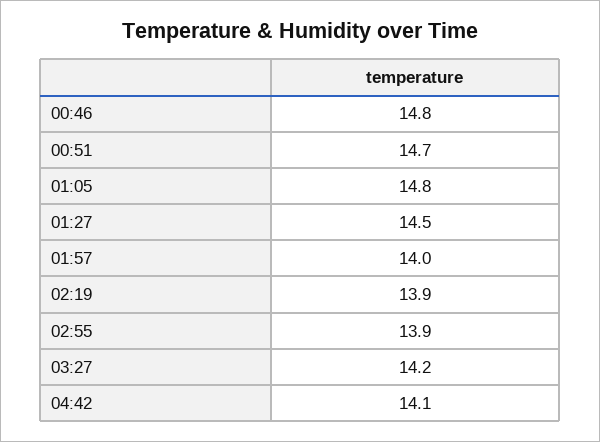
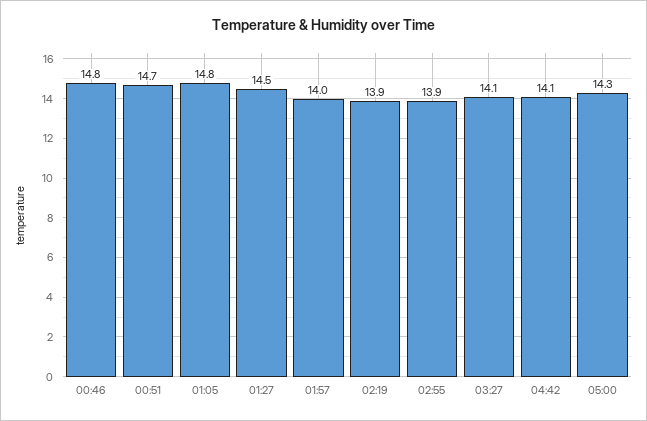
03:27: 14.2 -> 14.1
05:00: none -> 14.3

